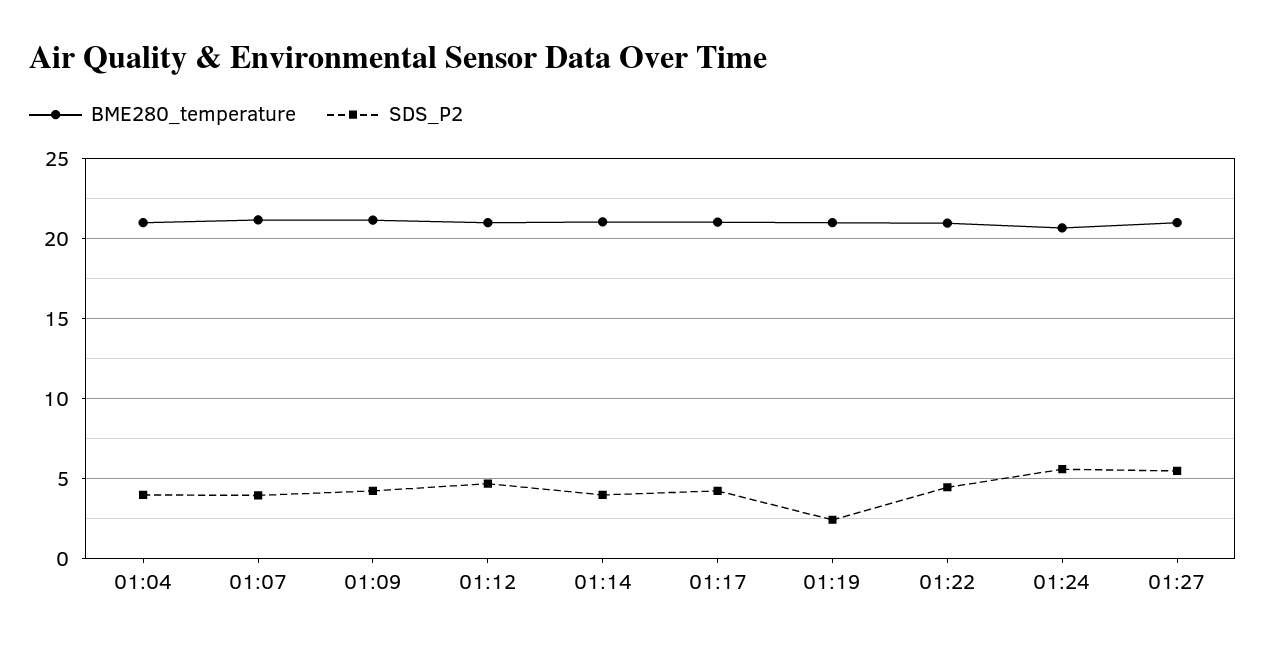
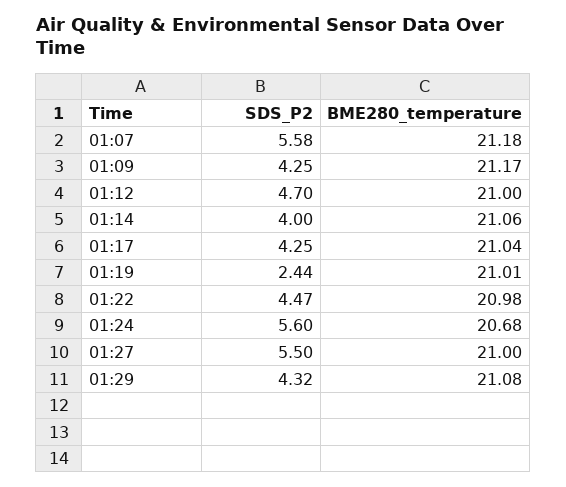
BME280_temperature, 01:04: 21 -> none
SDS_P2, 01:04: 4 -> none
SDS_P2, 01:07: 4 -> 5.58
SDS_P2, 01:29: none -> 4.32
BME280_temperature, 01:29: none -> 21.08

